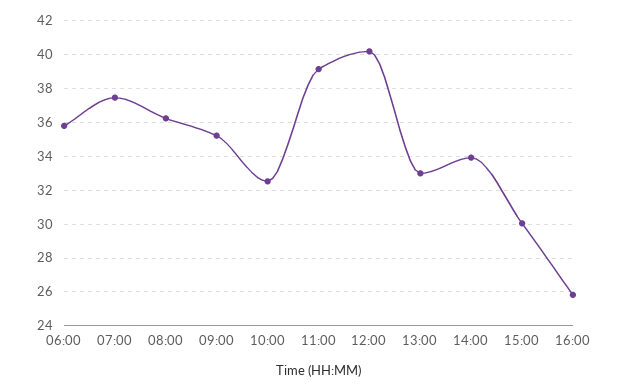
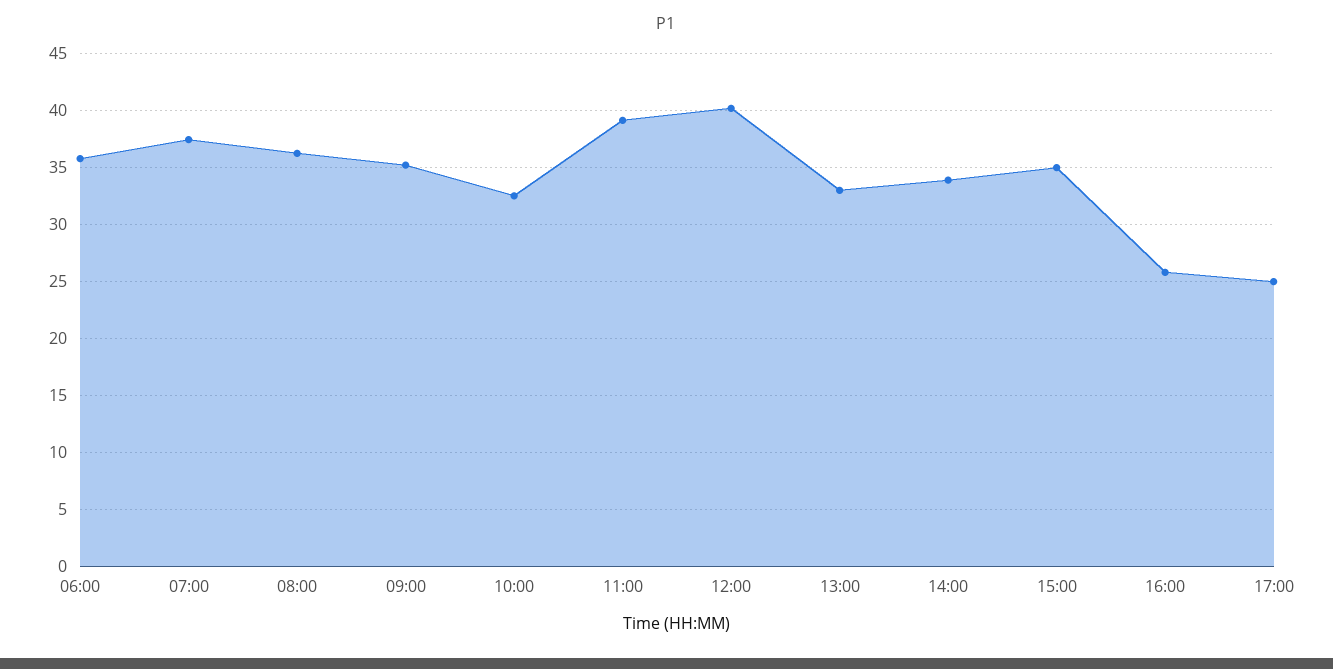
15:00: 30 -> 35
17:00: none -> 25

